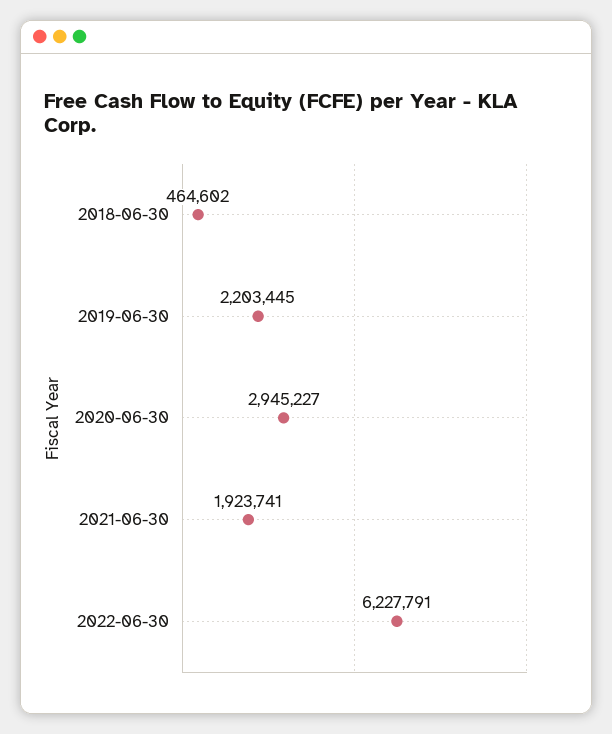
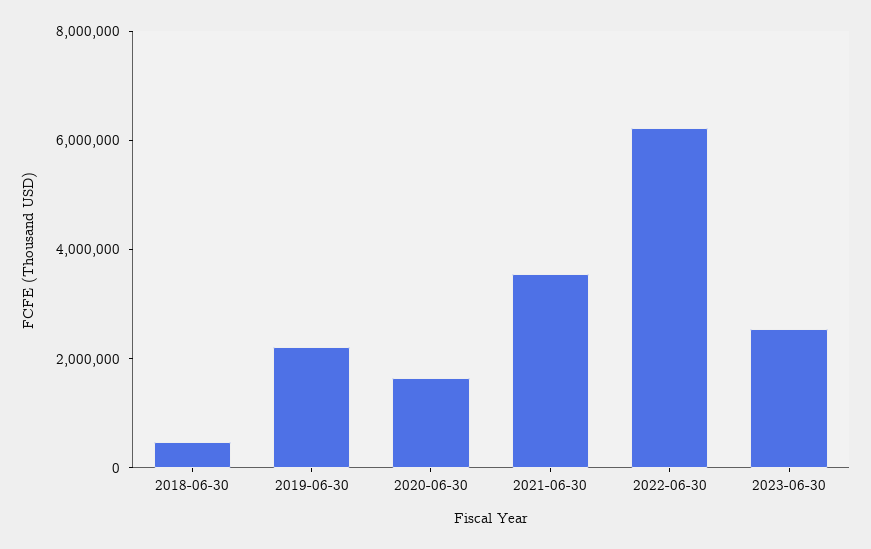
2020-06-30: 2945227 -> 1500000
2021-06-30: 1923741 -> 3500000
2023-06-30: none -> 2500000

